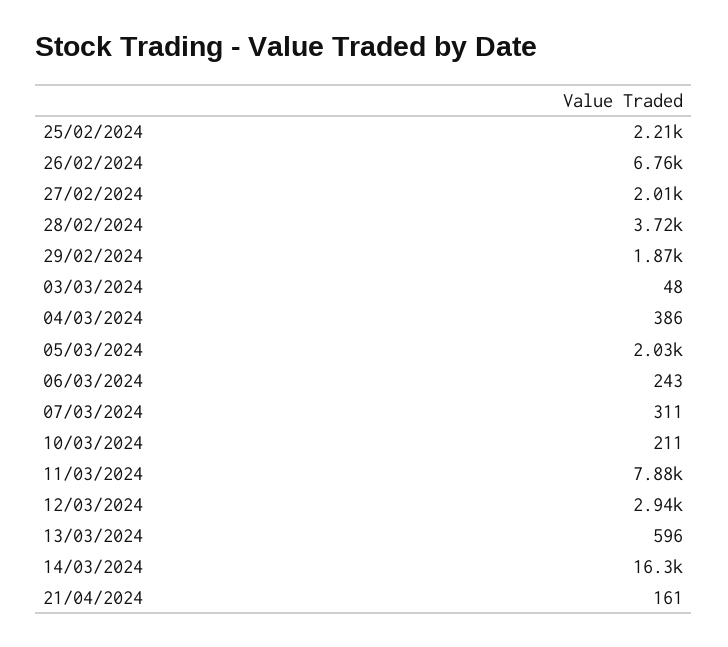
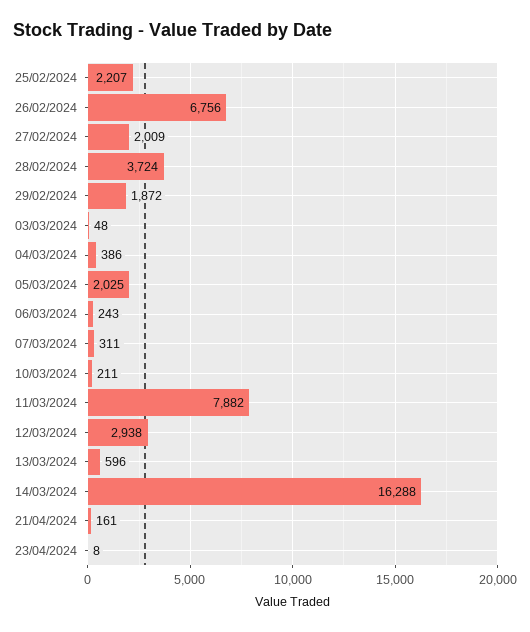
23/04/2024: none -> 8

